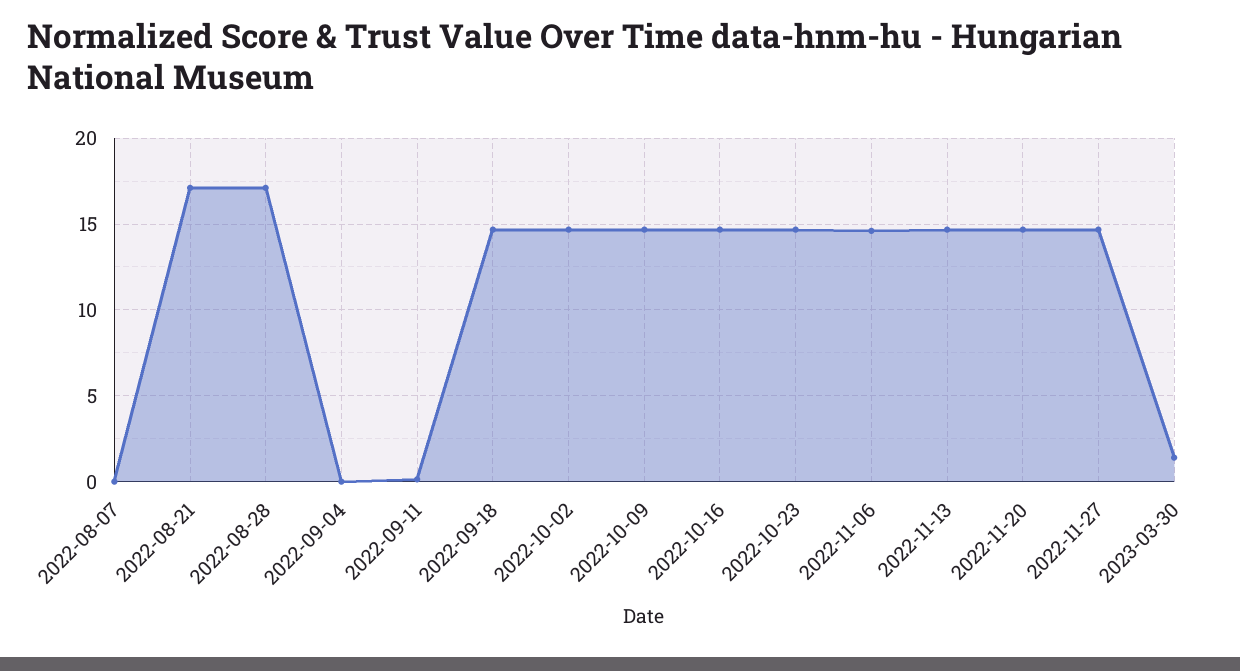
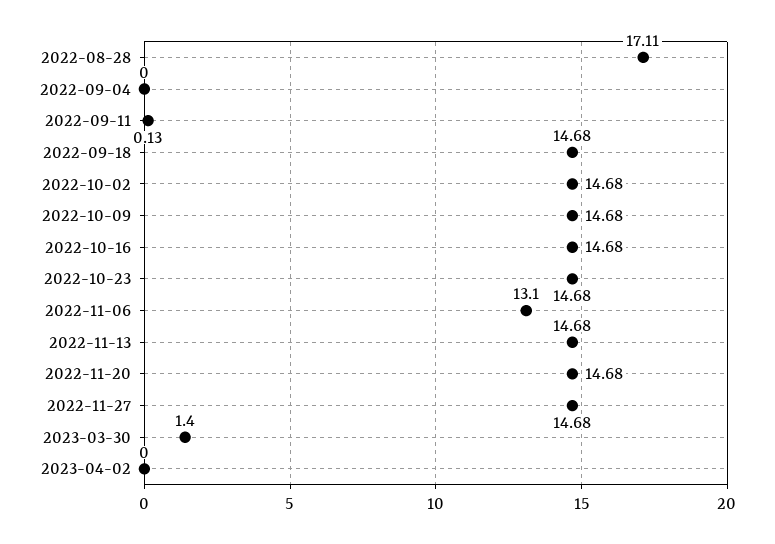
2022-08-07: 0 -> none
2022-08-21: 17 -> none
2022-11-06: 14.5 -> 13.1
2023-04-02: none -> 0

